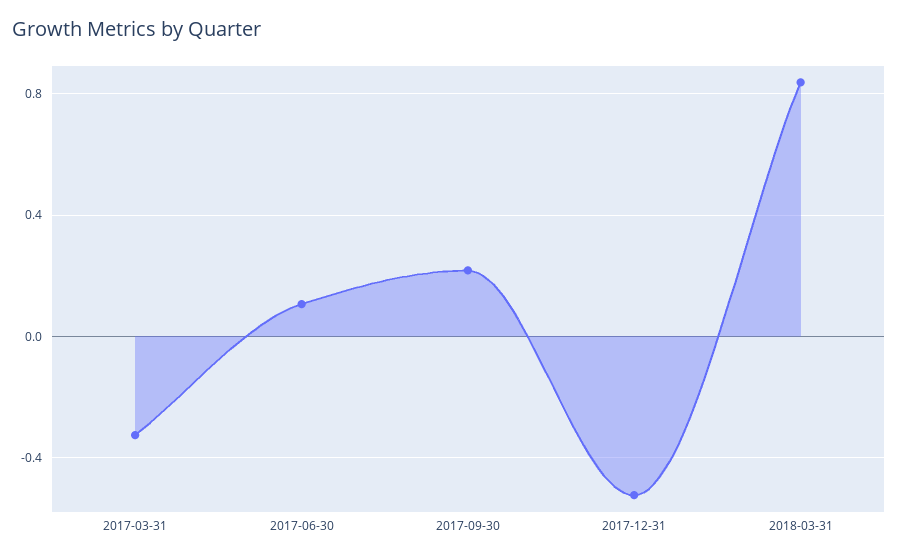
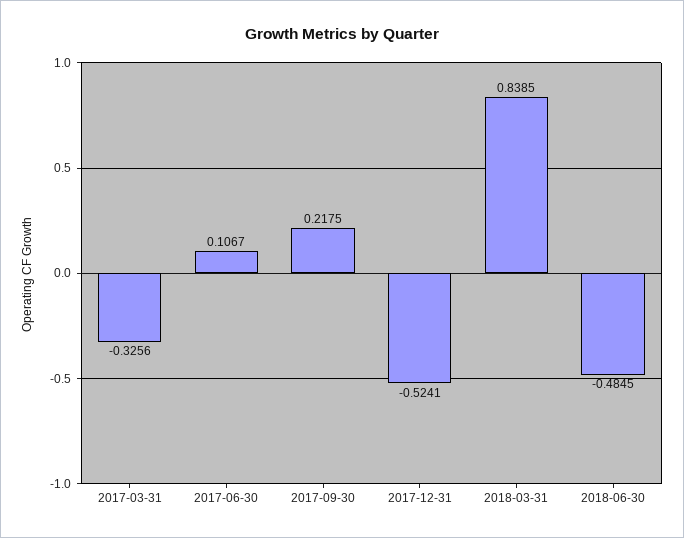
2018-06-30: none -> -0.4845

